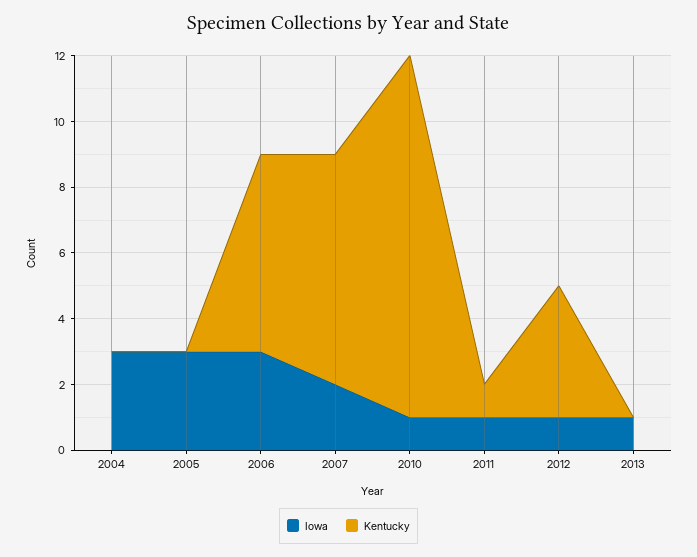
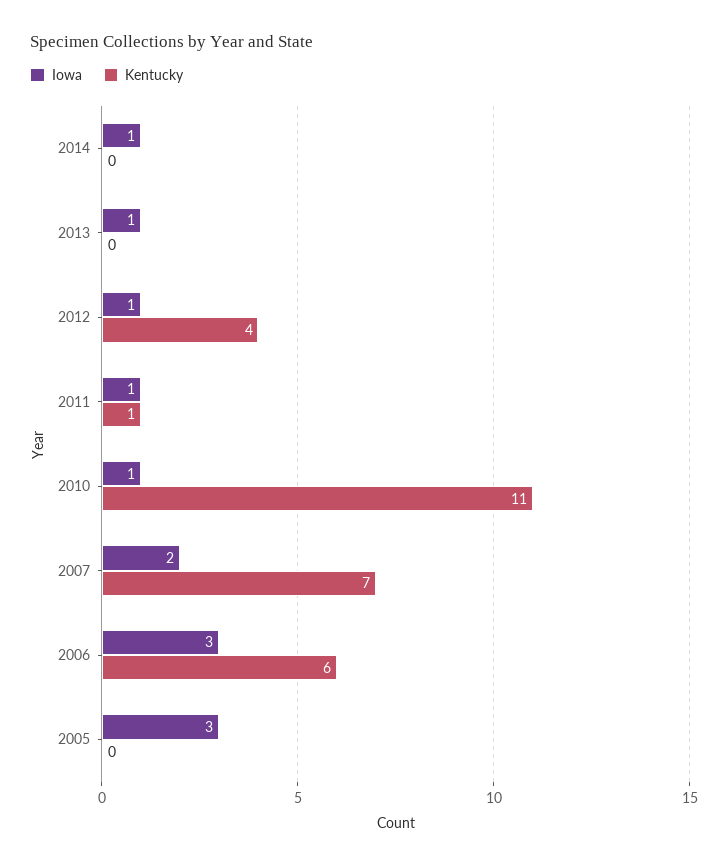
Iowa, 2004: 3 -> none
Kentucky, 2004: 0 -> none
Iowa, 2014: none -> 1
Kentucky, 2014: none -> 0

